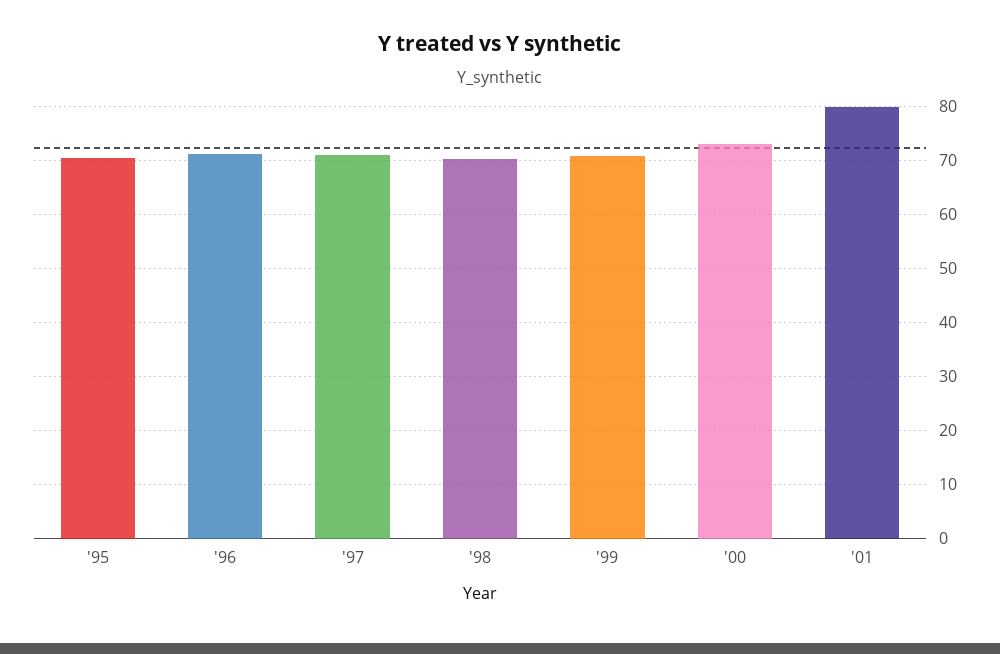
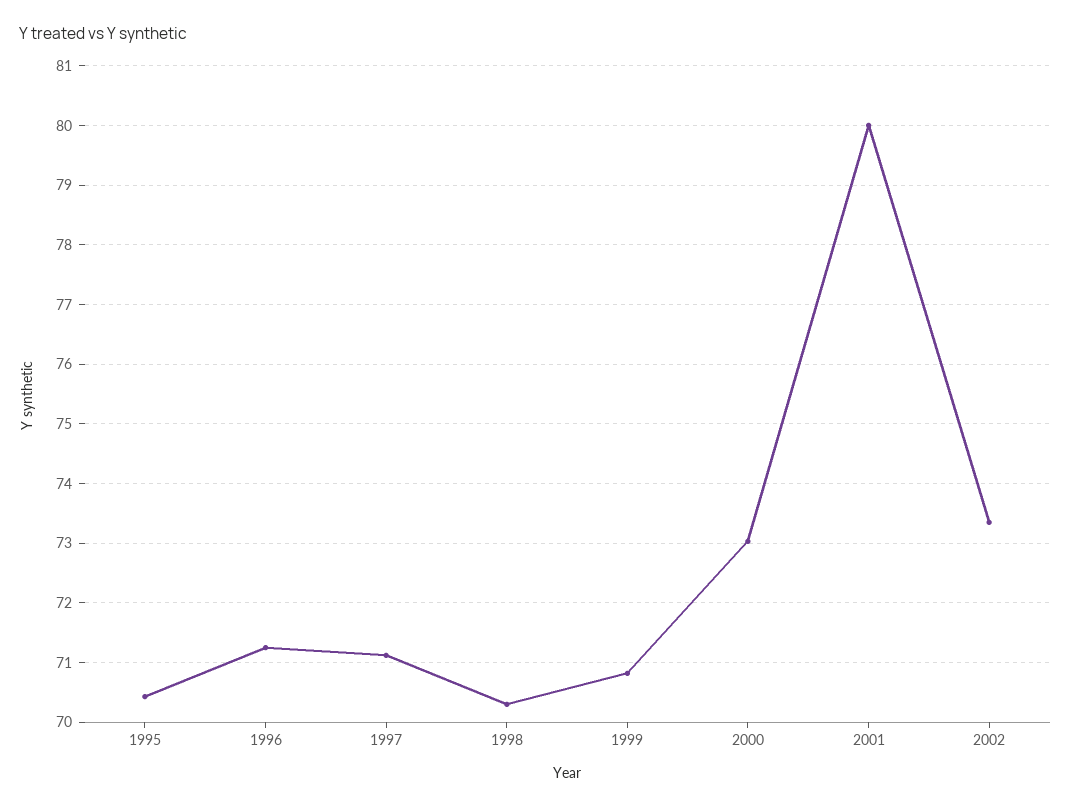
2002: none -> 73.4

